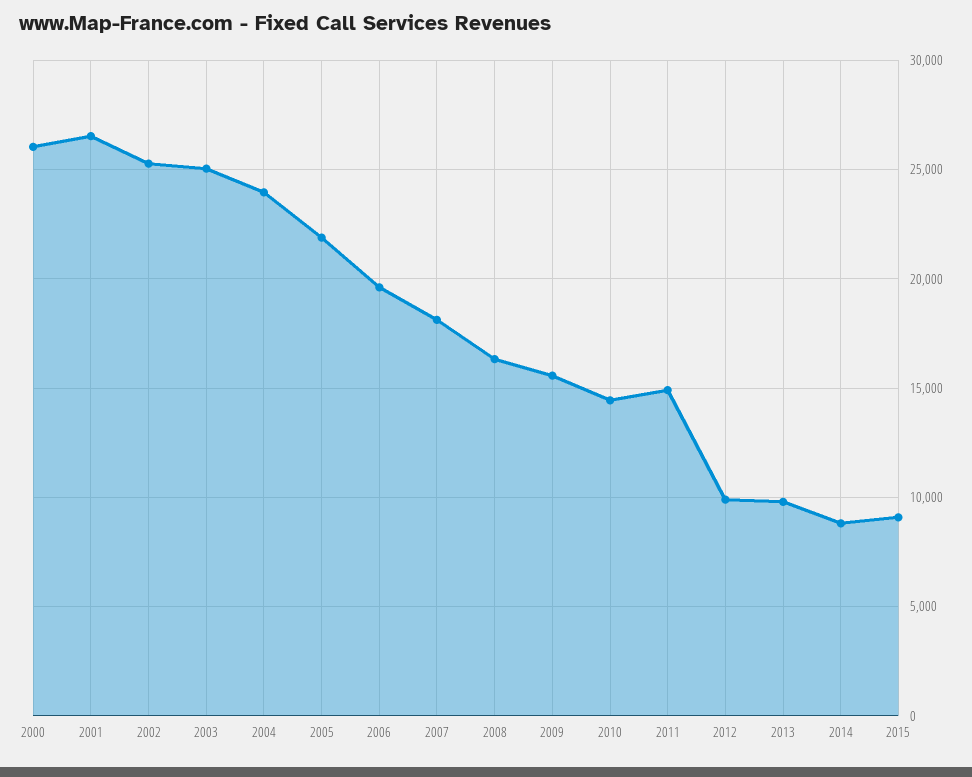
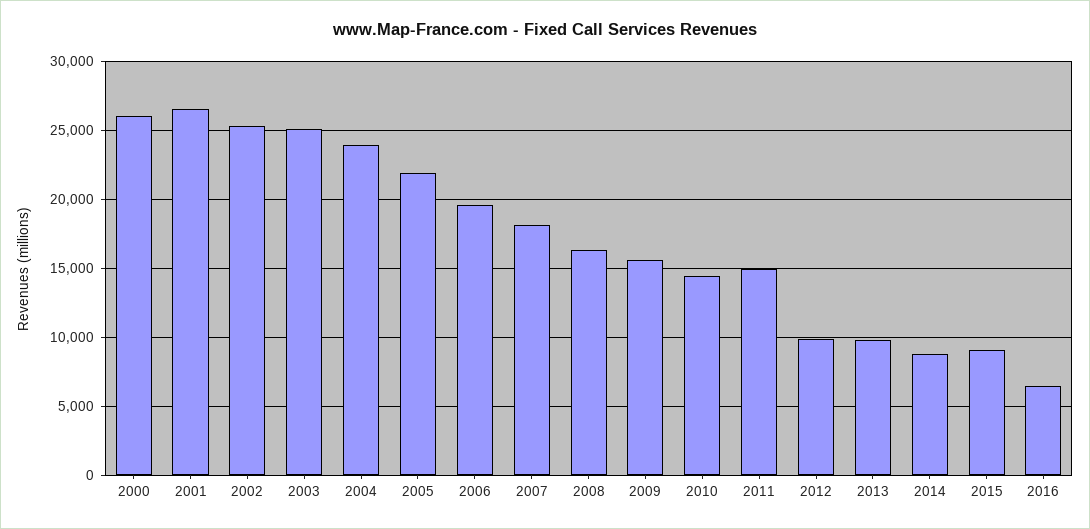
2016: none -> 6500

